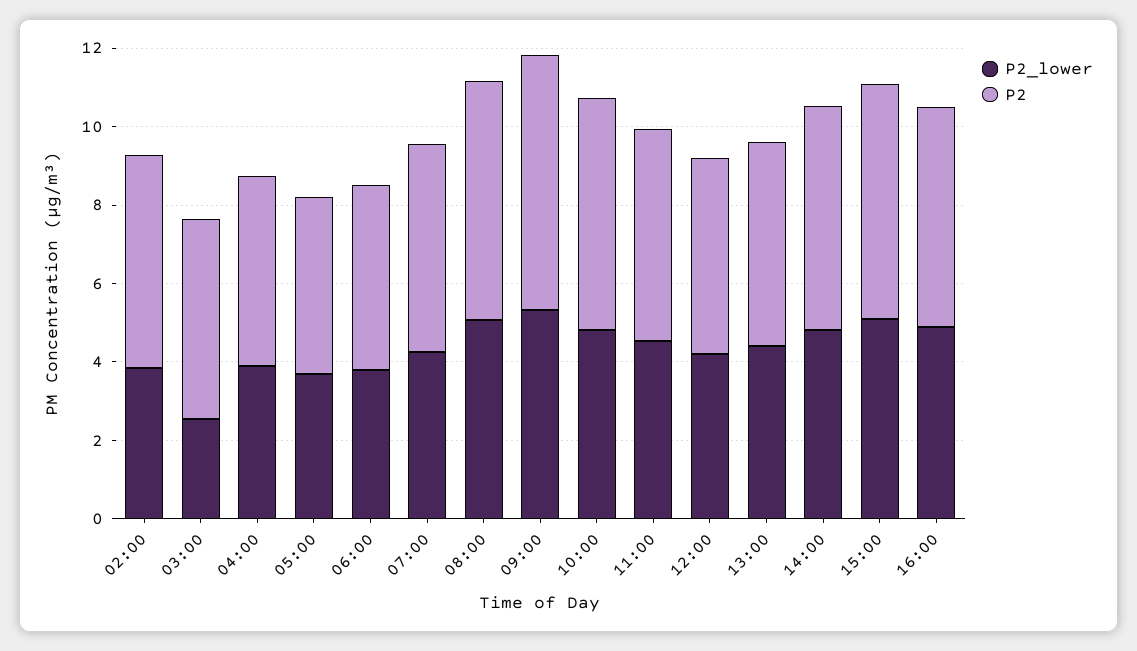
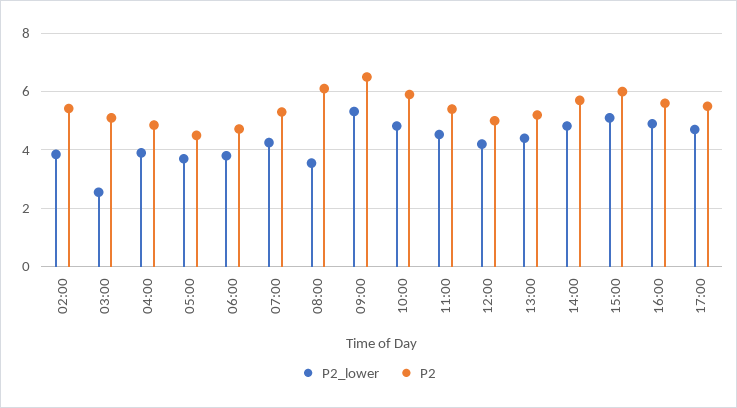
P2_lower, 08:00: 5 -> 3.5
P2_lower, 17:00: none -> 4.75
P2, 17:00: none -> 5.5

